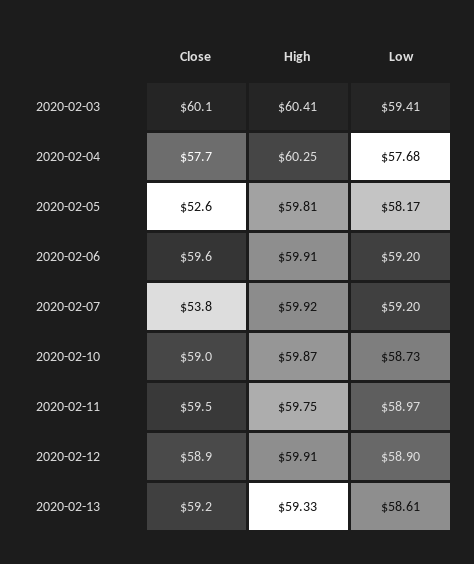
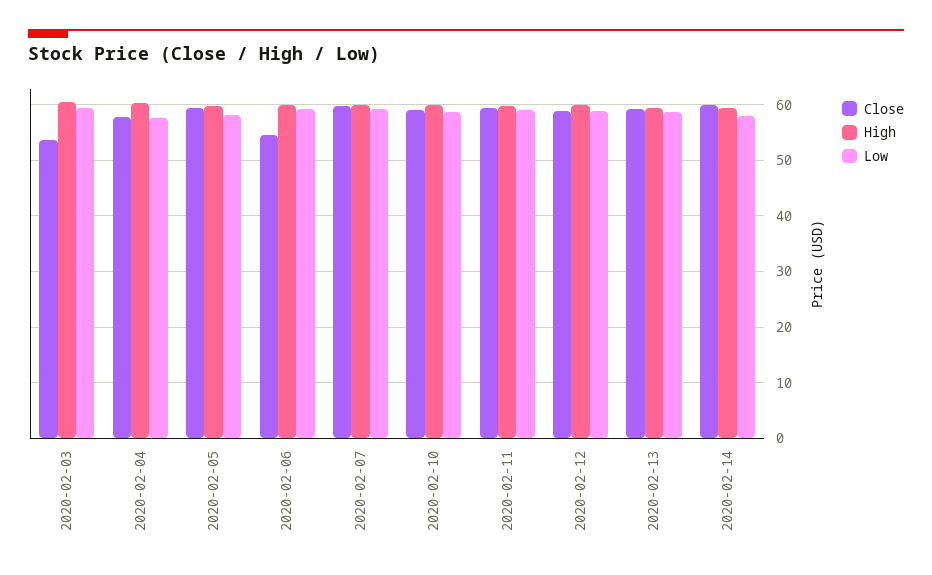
Close, 2020-02-03: 60.1 -> 54
Close, 2020-02-05: 52.6 -> 60
Close, 2020-02-06: 59.6 -> 54
Close, 2020-02-07: 53.8 -> 60
Close, 2020-02-14: none -> 60
High, 2020-02-14: none -> 60
Low, 2020-02-14: none -> 58

